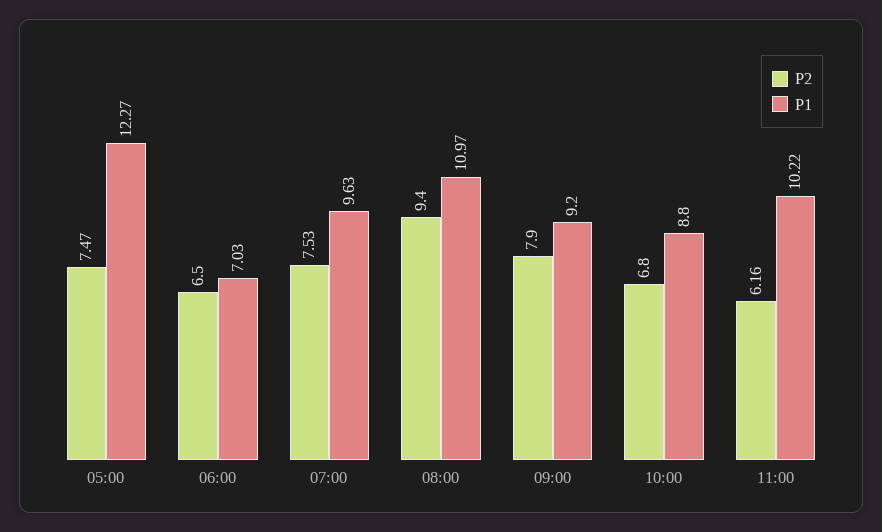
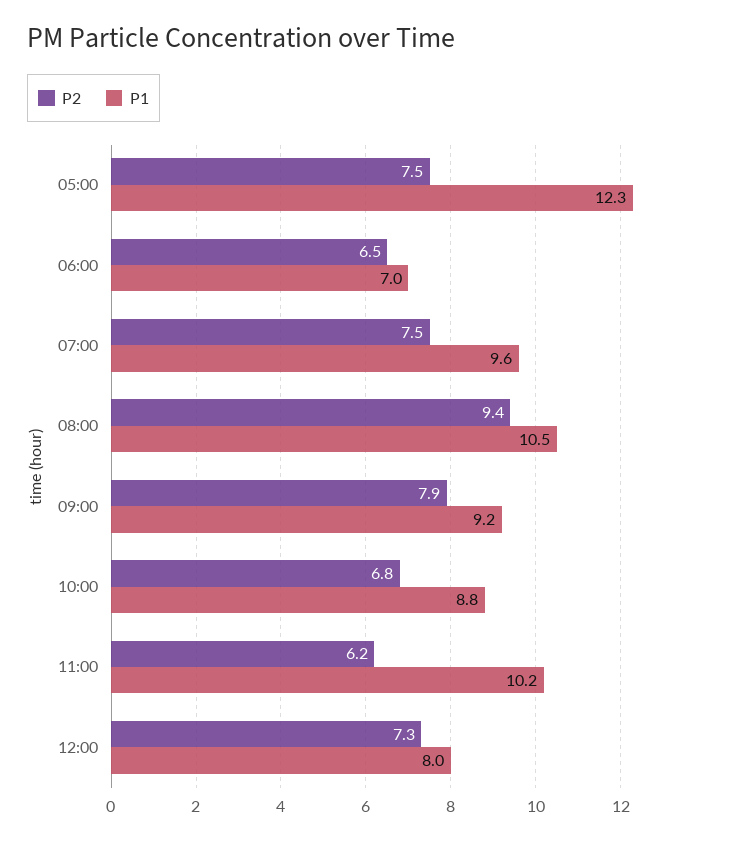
P1, 08:00: 10.97 -> 10.5
P2, 12:00: none -> 7.3
P1, 12:00: none -> 8

